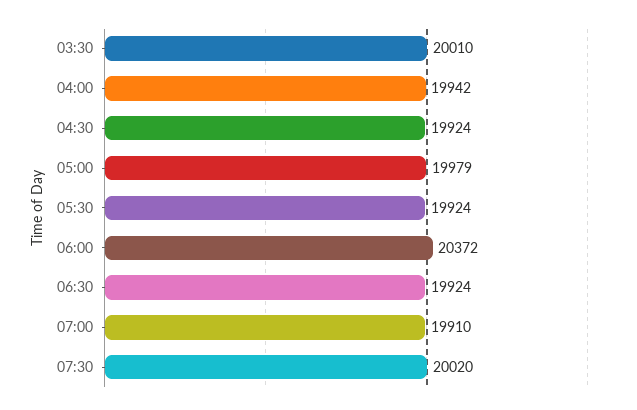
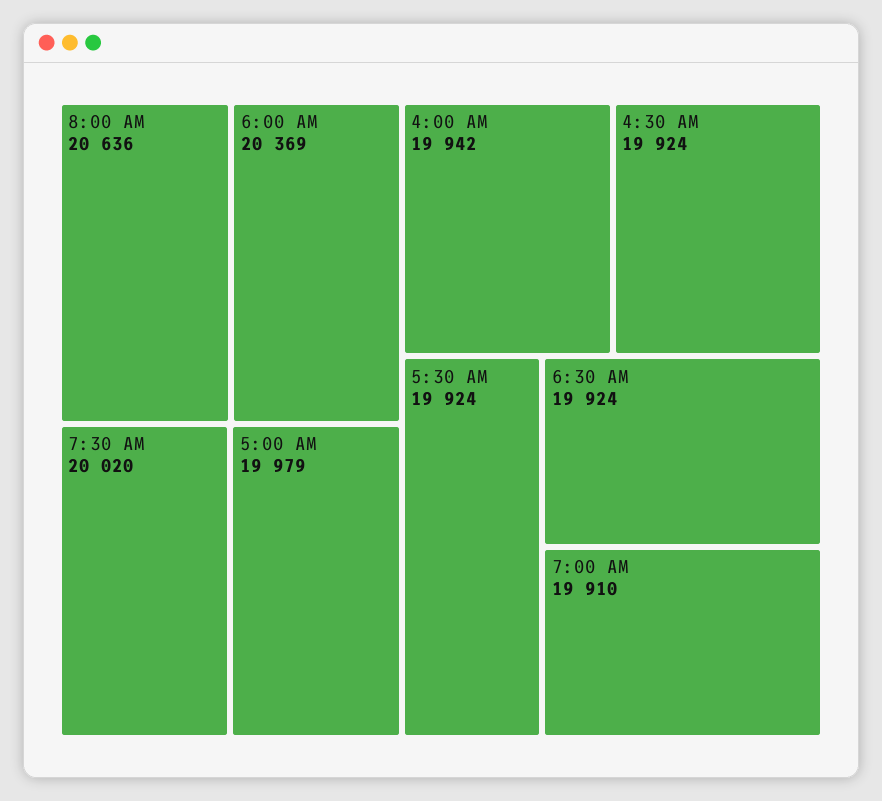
03:30: 20010 -> none
06:00: 20372 -> 20369
8:00 AM: none -> 20636

